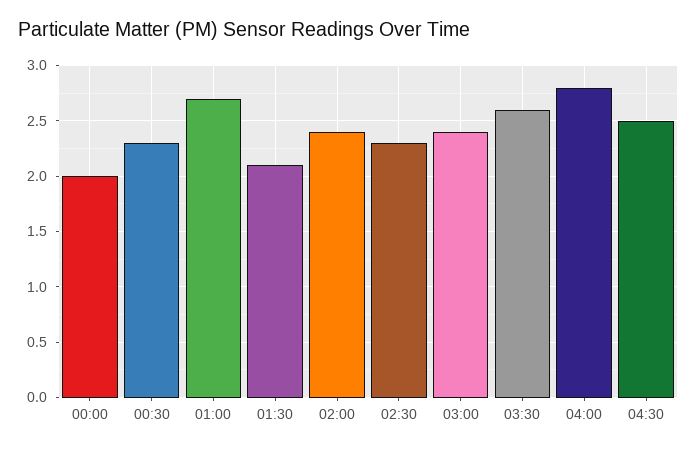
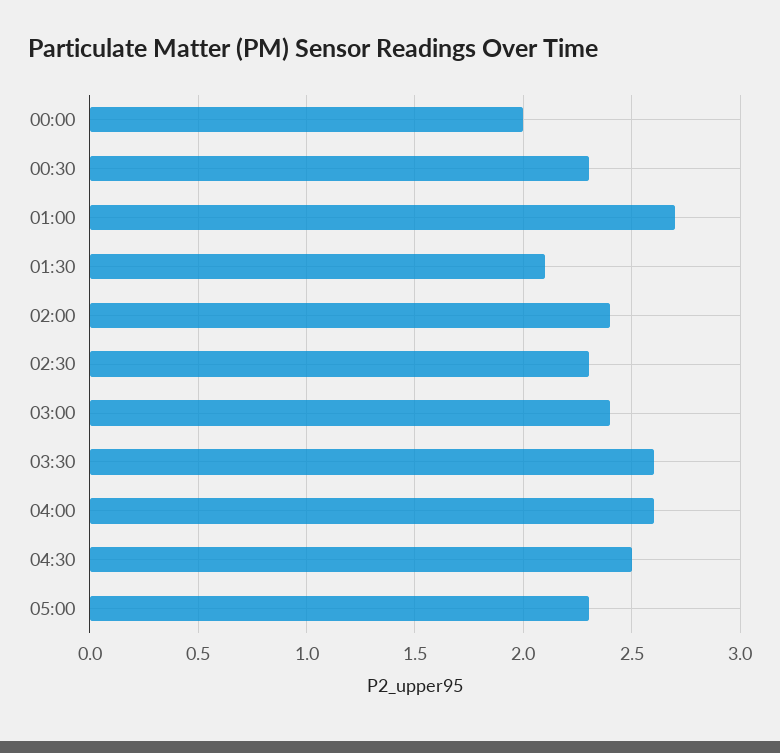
04:00: 2.8 -> 2.6
05:00: none -> 2.3

